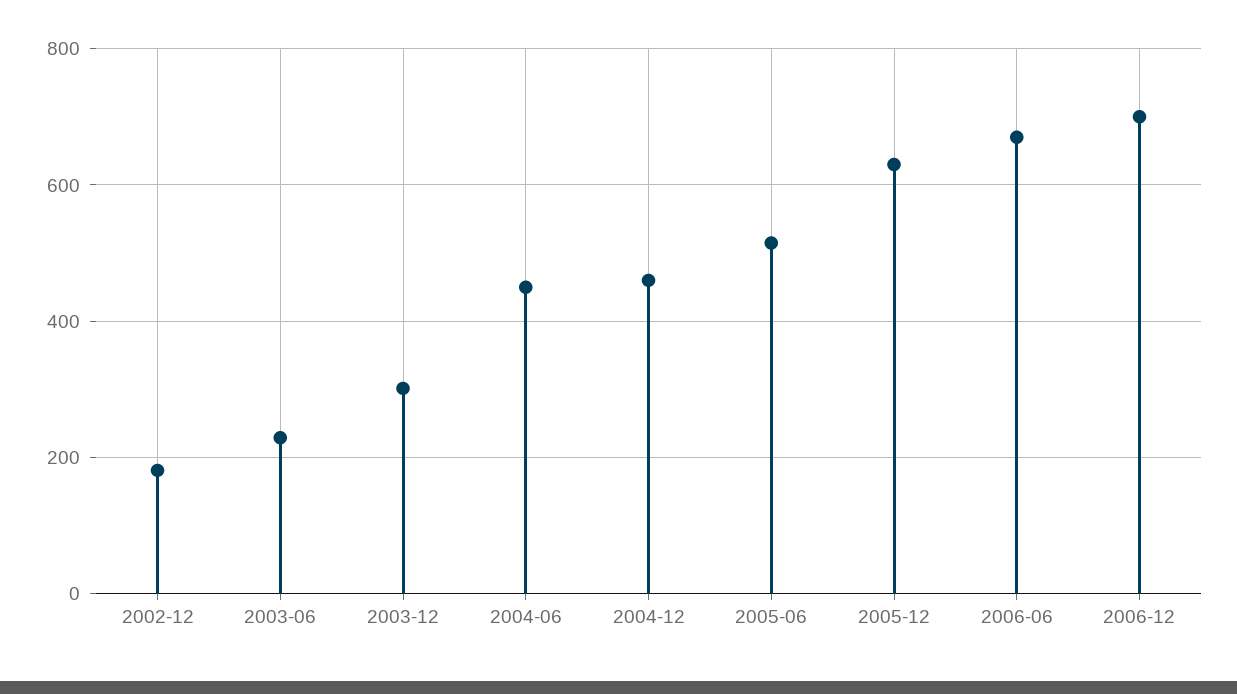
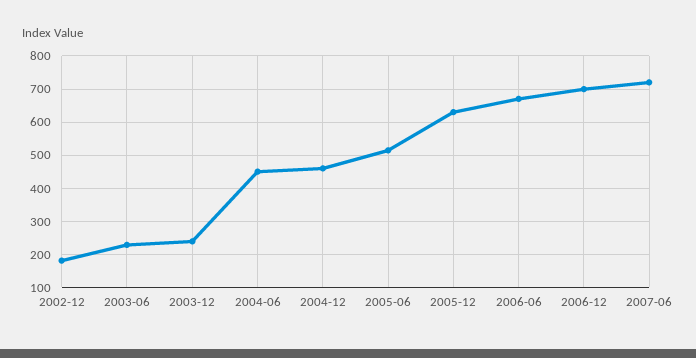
2003-12: 300 -> 240
2007-06: none -> 720

